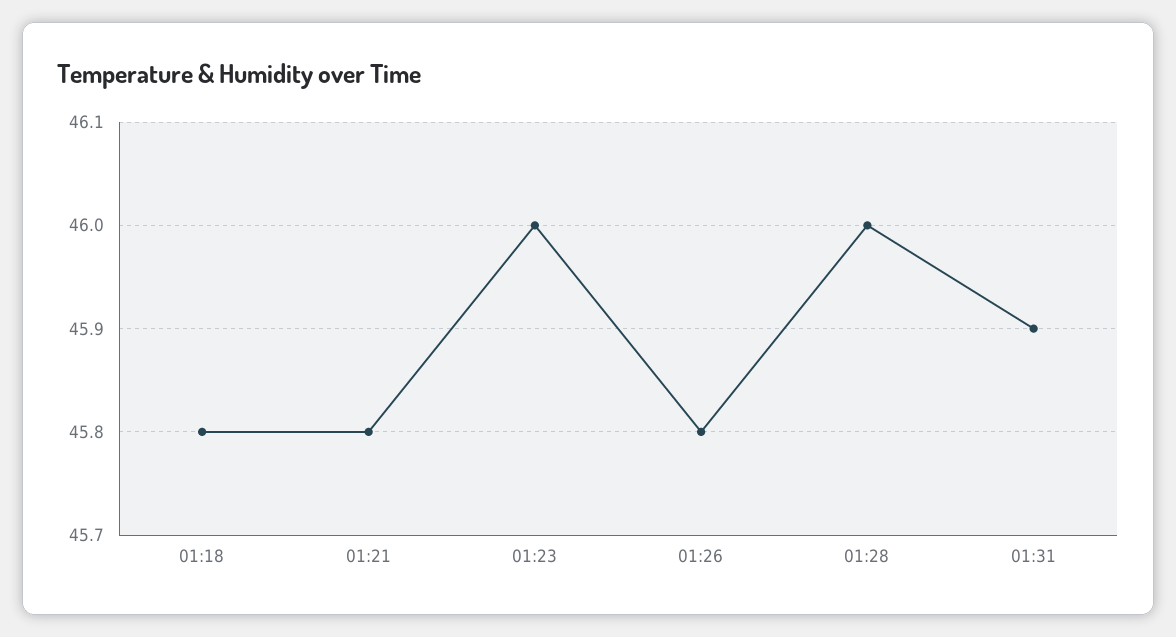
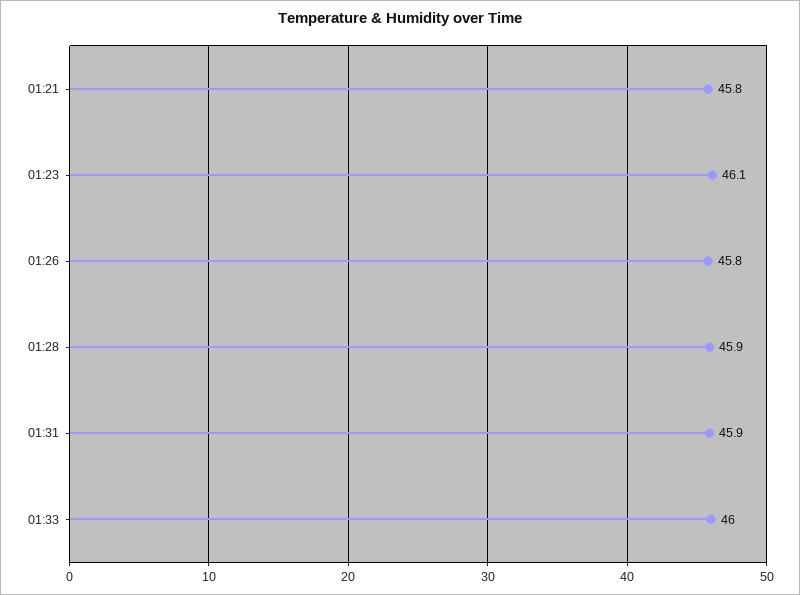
01:18: 45.8 -> none
01:23: 46 -> 46.1
01:28: 46 -> 45.9
01:33: none -> 46

